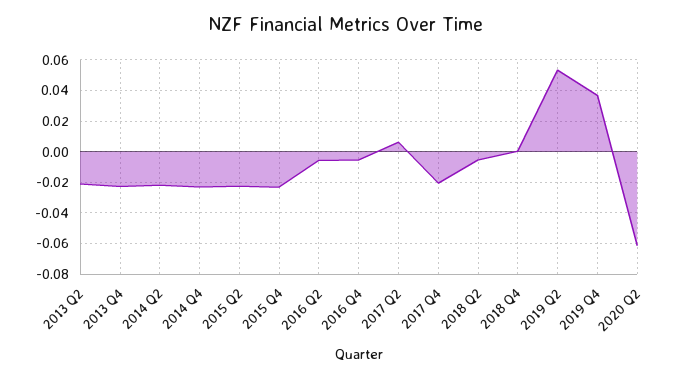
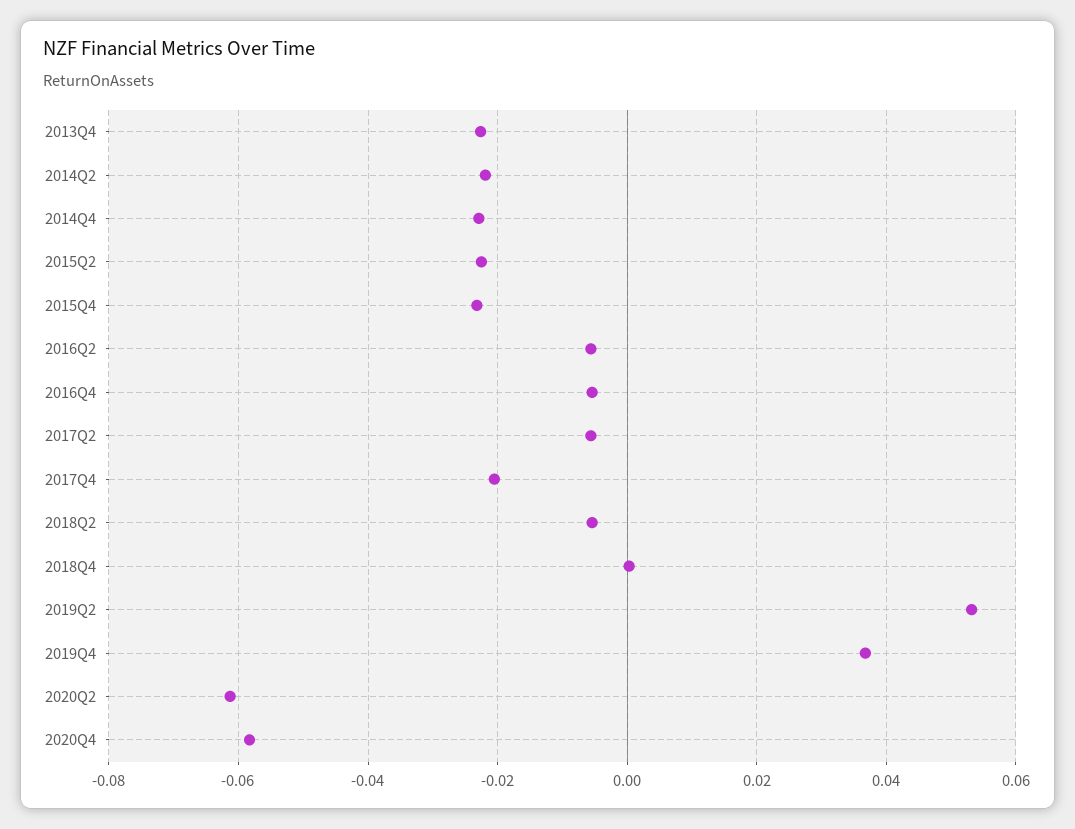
2013 Q2: -0.02 -> none
2017 Q2: 0.005 -> -0.006
2020Q4: none -> -0.058

